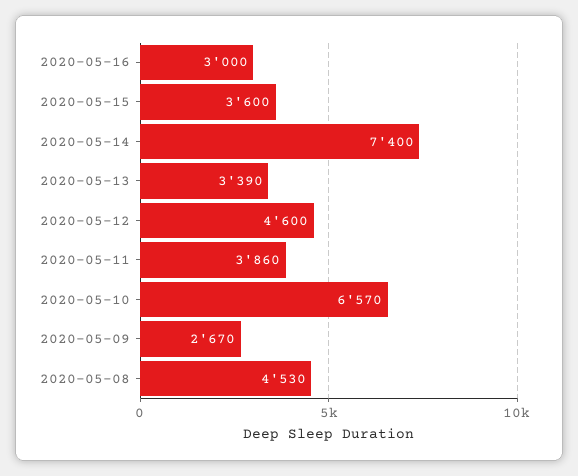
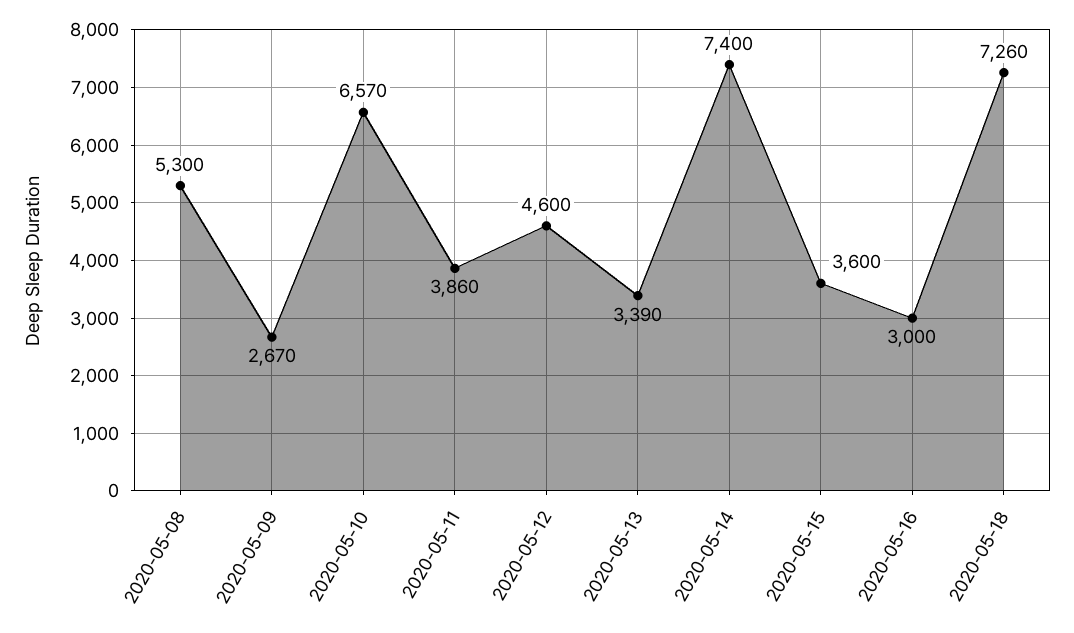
2020-05-08: 4530 -> 5300
2020-05-18: none -> 7260

